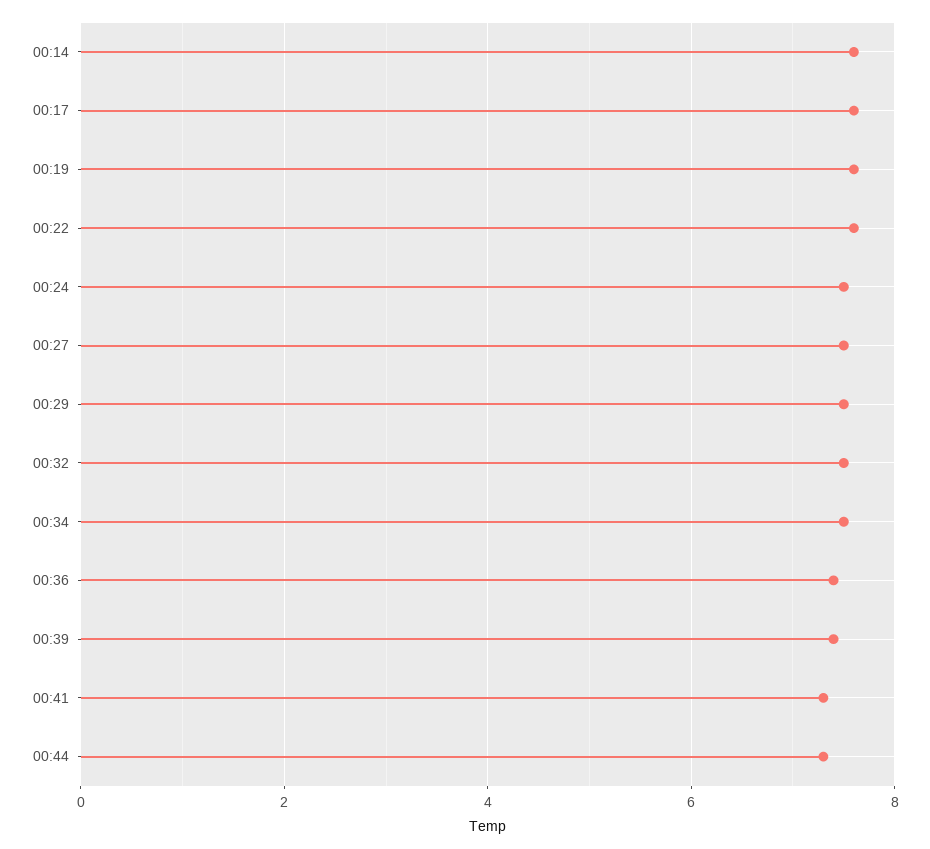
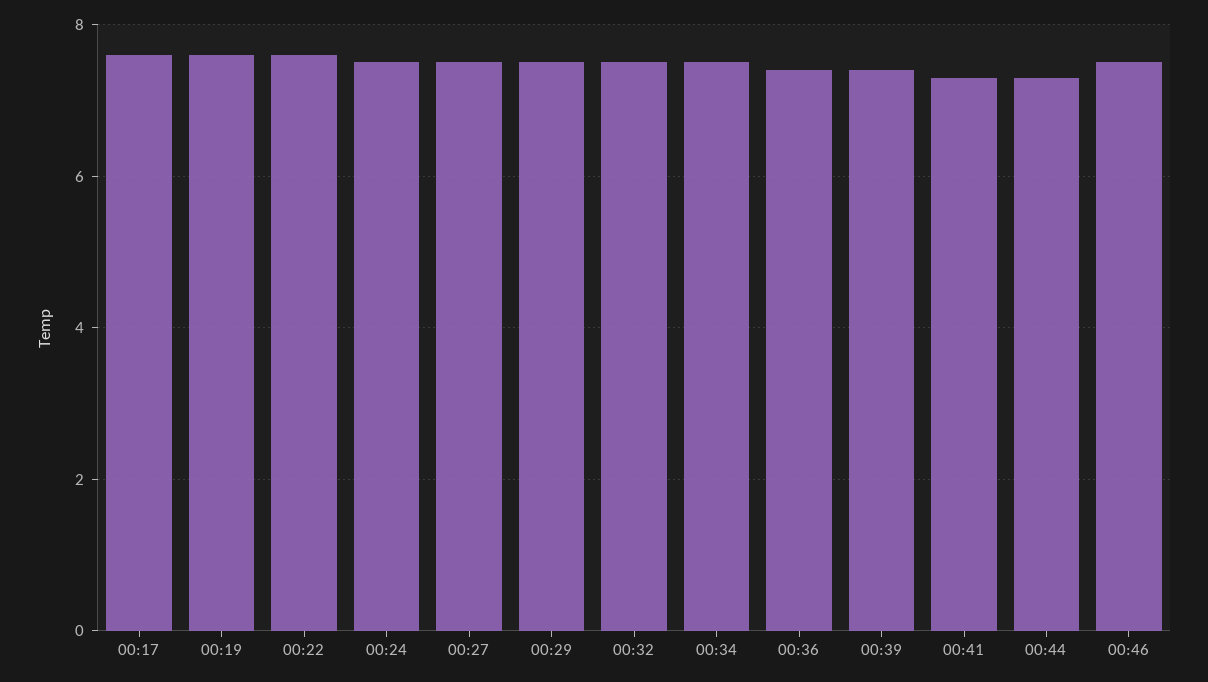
00:14: 7.5 -> none
00:46: none -> 7.5

